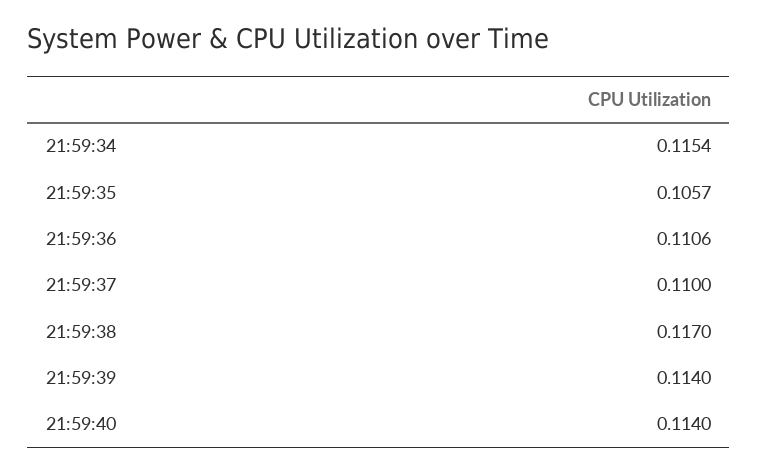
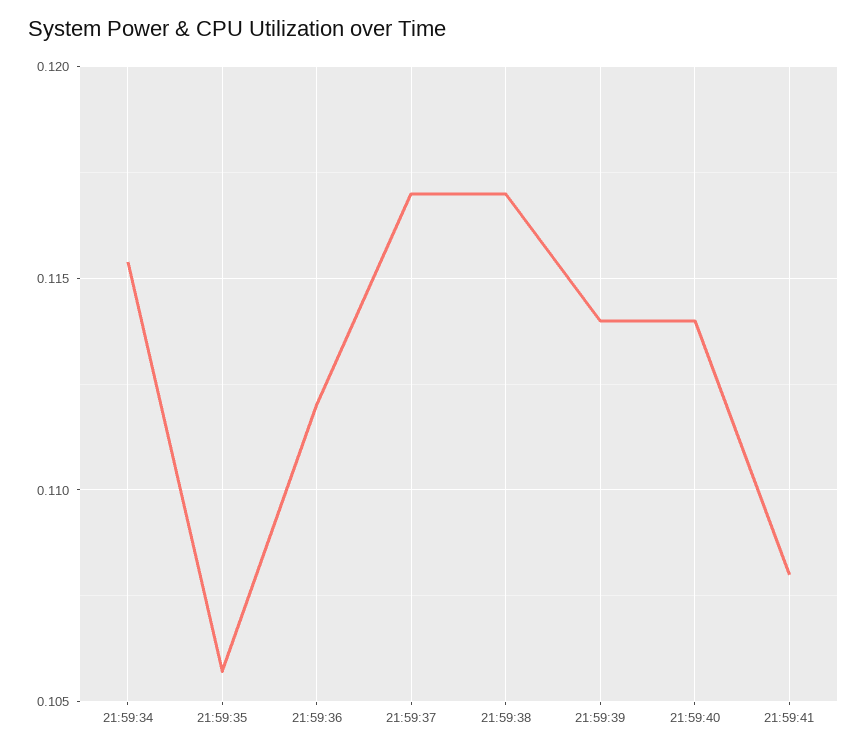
21:59:36: 0.1106 -> 0.112
21:59:37: 0.11 -> 0.117
21:59:41: none -> 0.108

